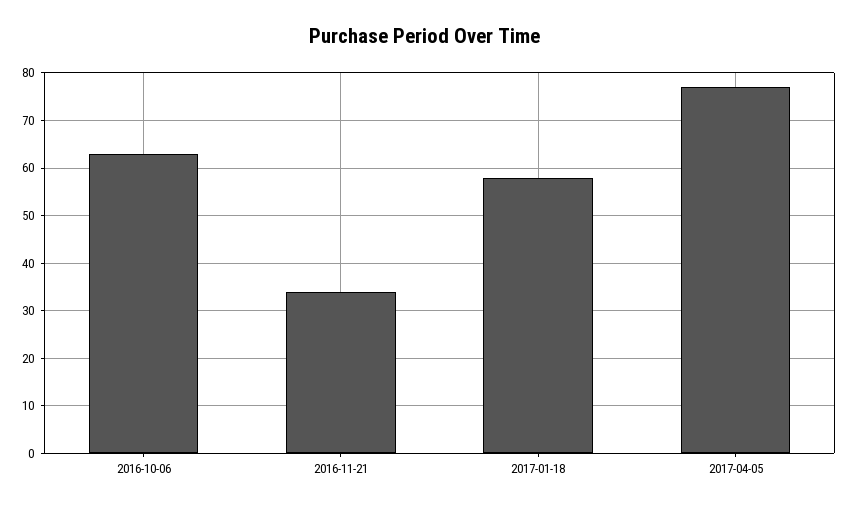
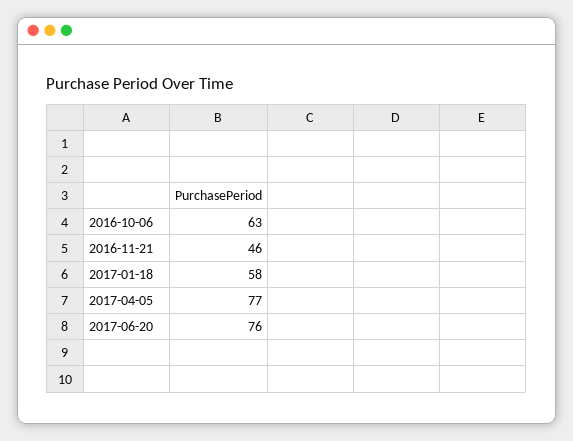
2016-11-21: 35 -> 46
2017-06-20: none -> 76

